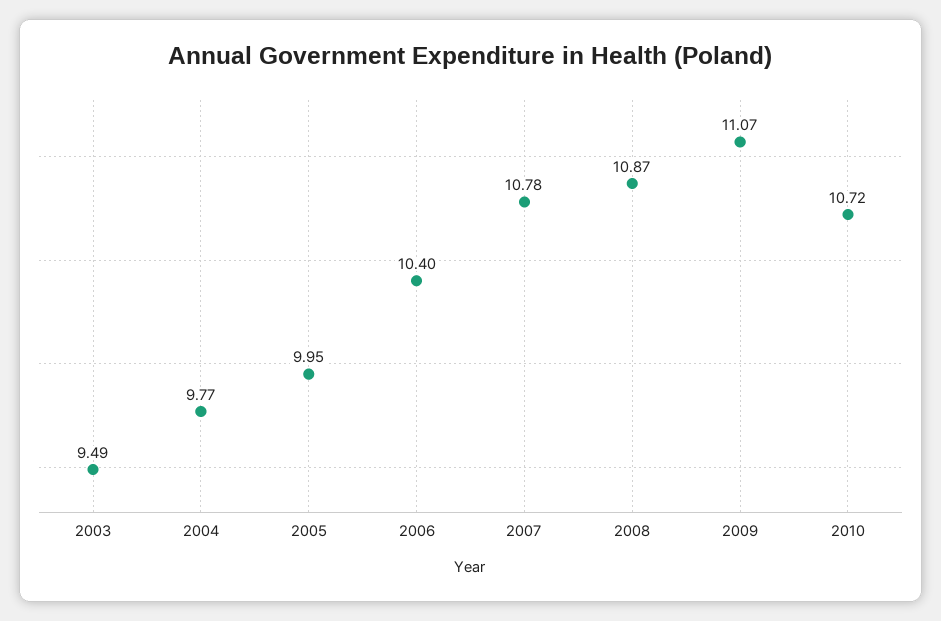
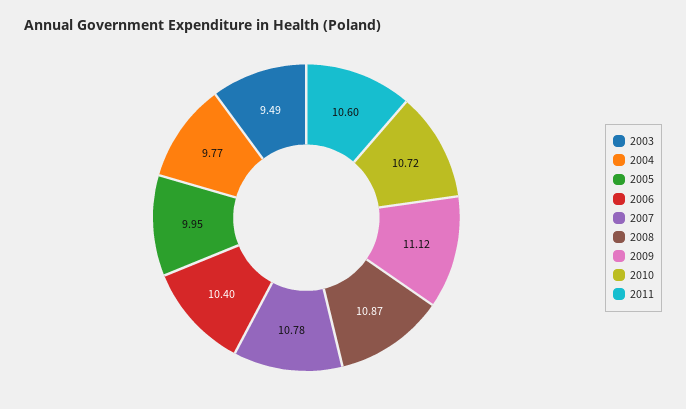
2009: 11.07 -> 11.12
2011: none -> 10.6

